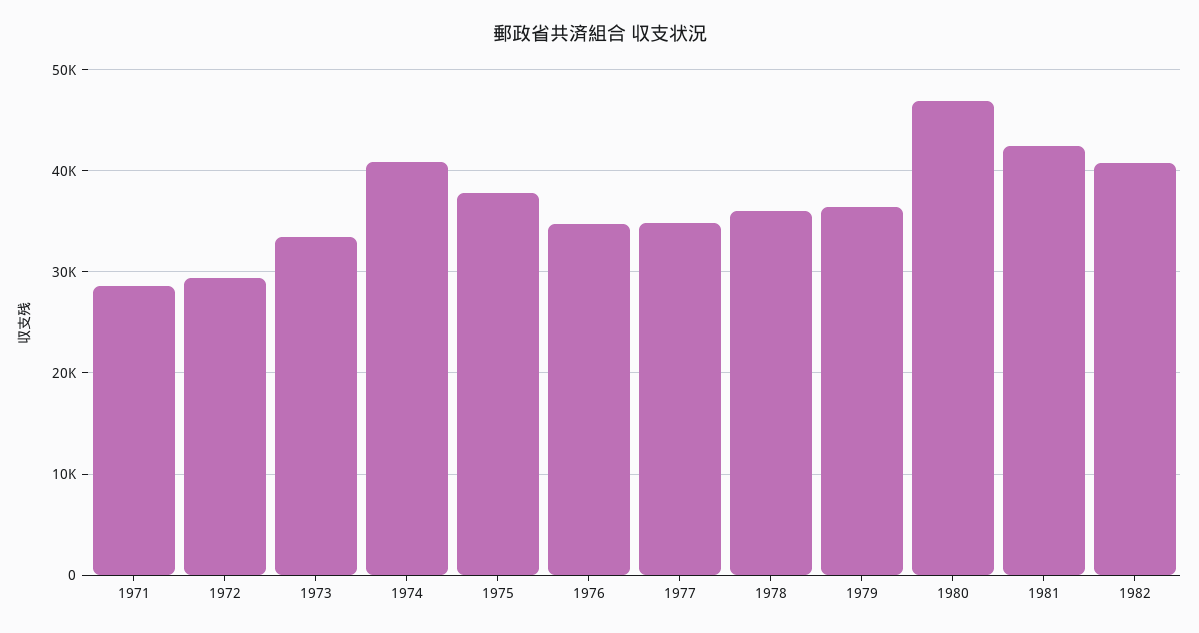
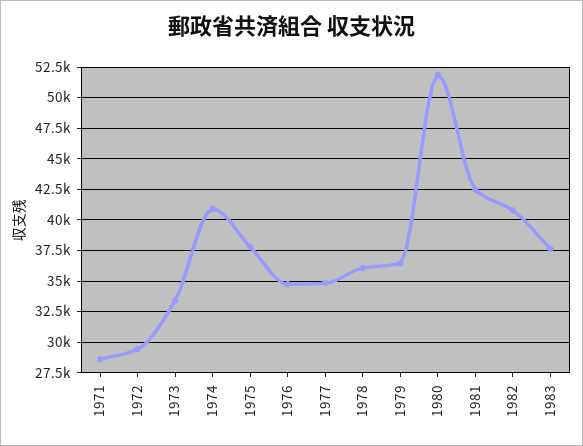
1980: 47000 -> 52000
1983: none -> 37500

